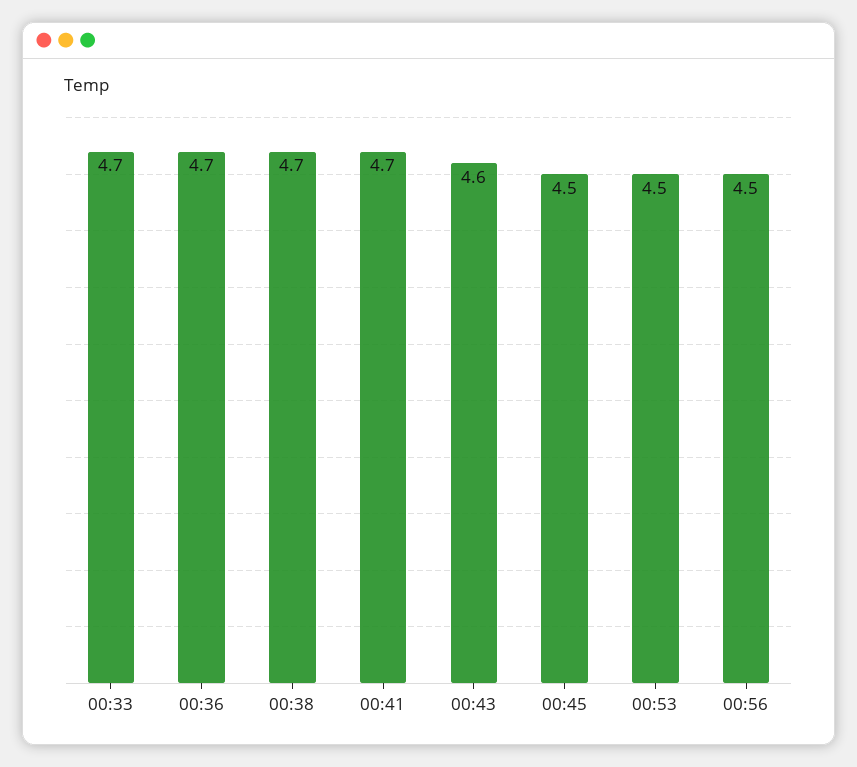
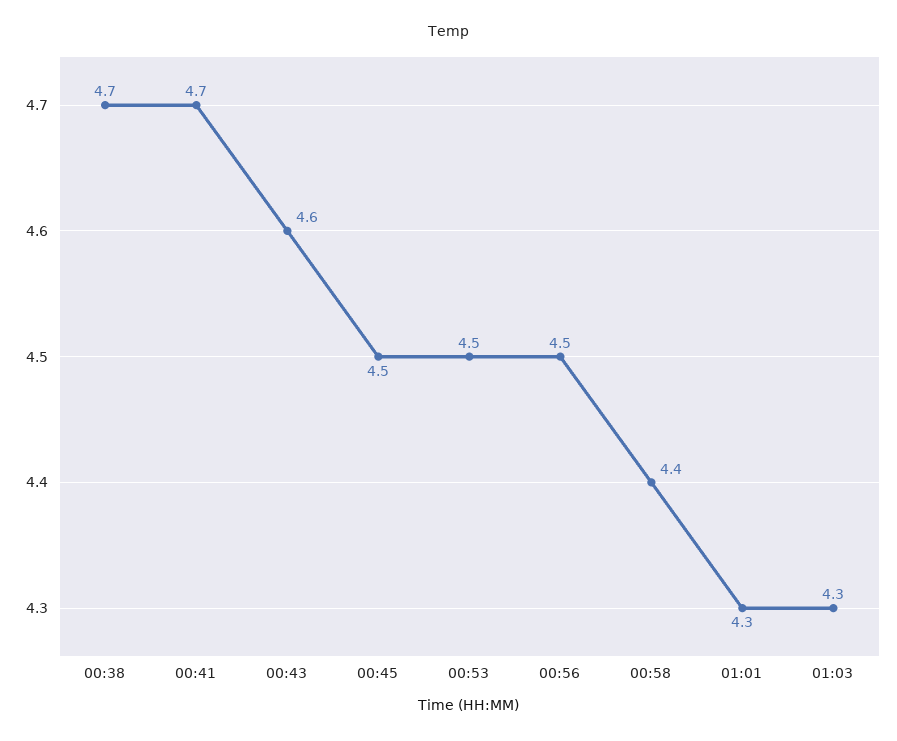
00:33: 4.7 -> none
00:36: 4.7 -> none
00:58: none -> 4.4
01:01: none -> 4.3
01:03: none -> 4.3

